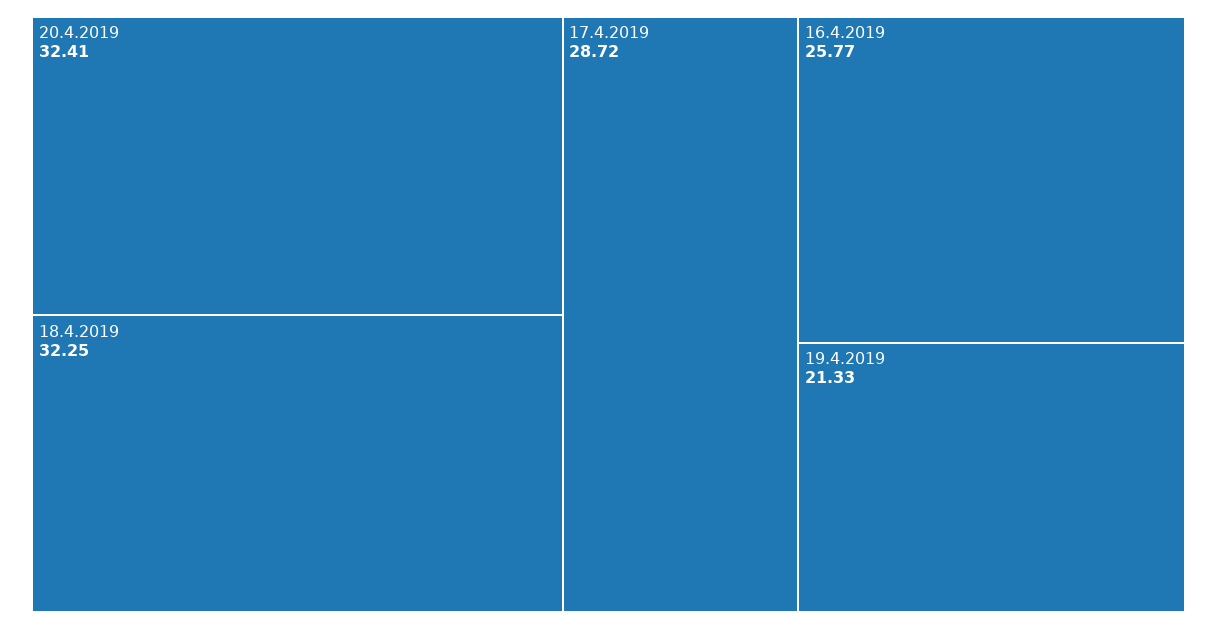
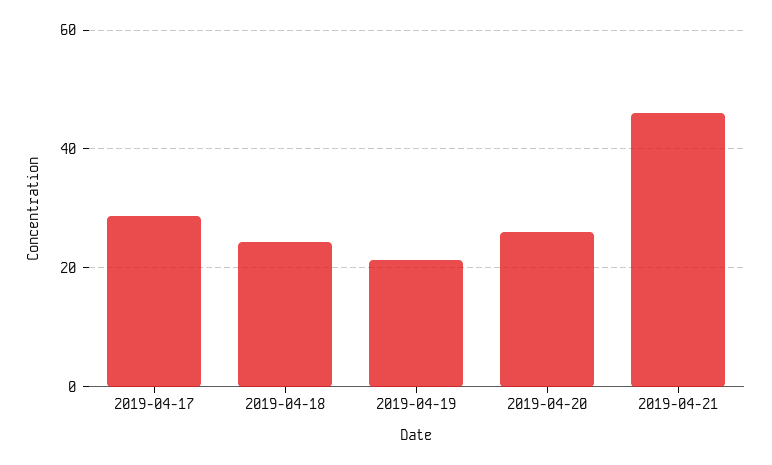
20.4.2019: 32.41 -> 26
18.4.2019: 32.25 -> 24
16.4.2019: 25.77 -> none
2019-04-21: none -> 46

